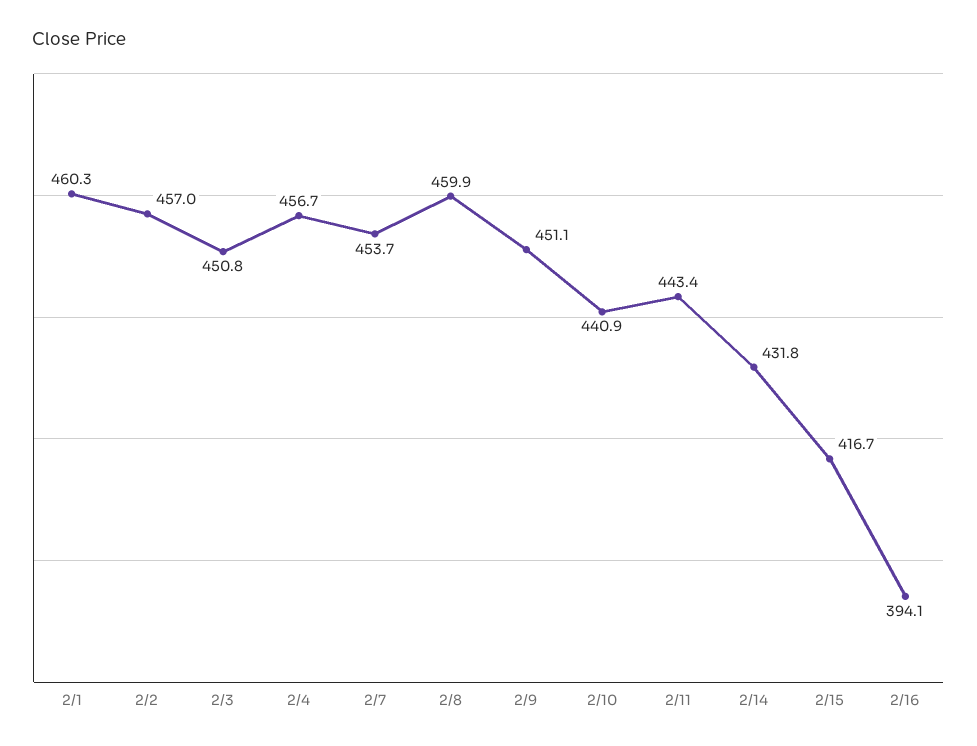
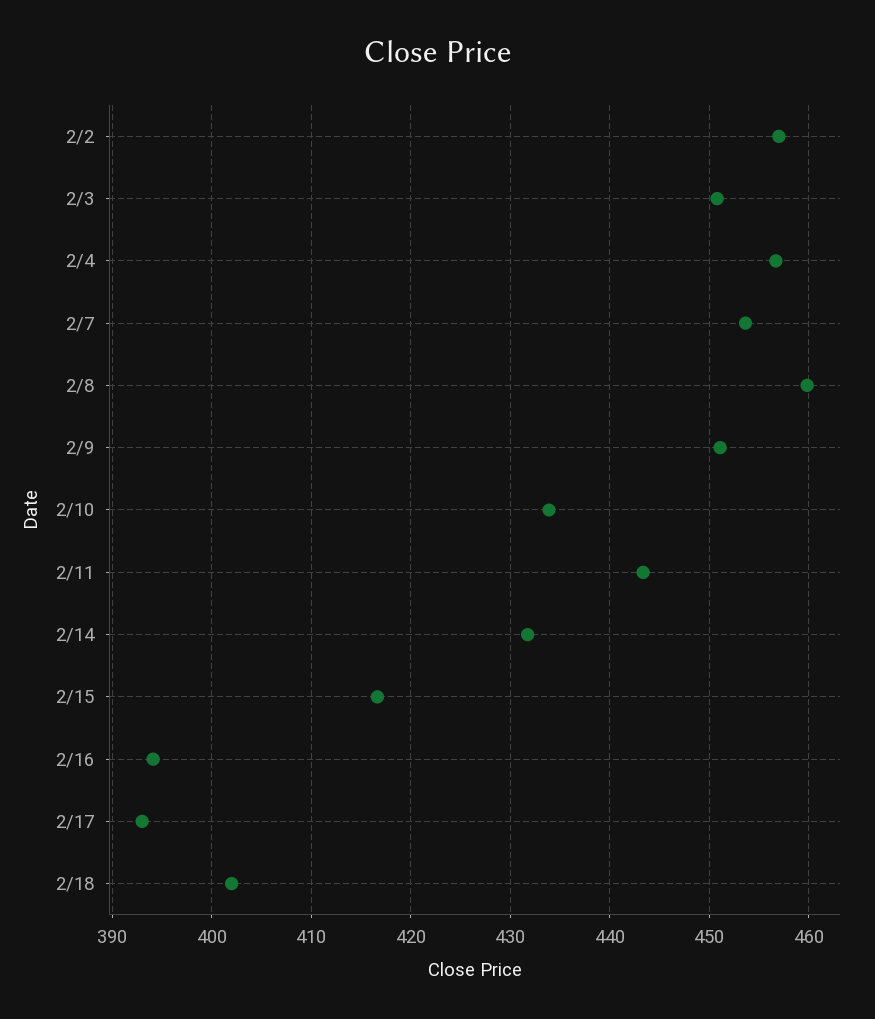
2/1: 460.3 -> none
2/10: 440.9 -> 434
2/17: none -> 393
2/18: none -> 402

